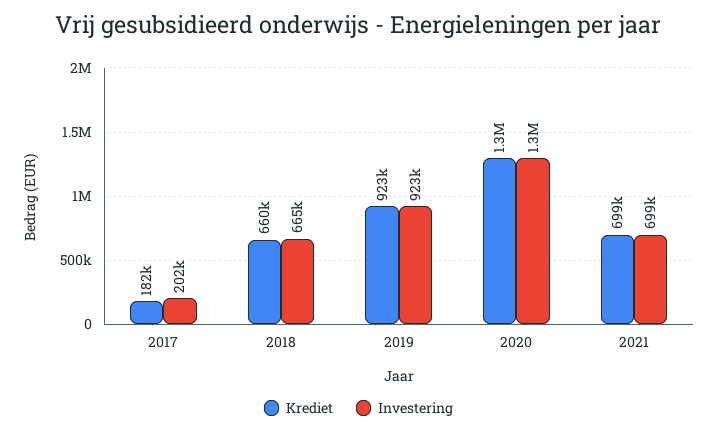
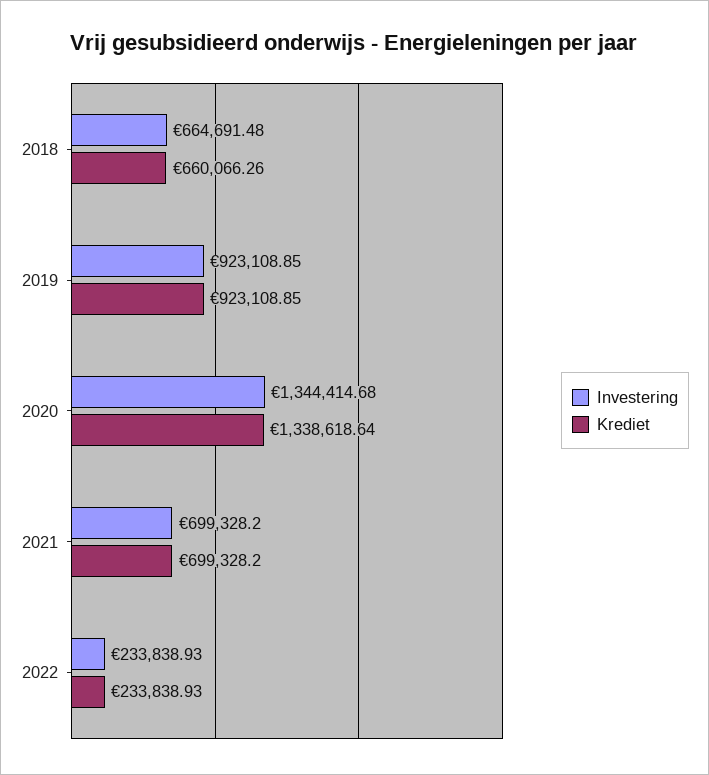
Krediet, 2017: 182000 -> none
Investering, 2017: 202000 -> none
Investering, 2022: none -> 233838.93
Krediet, 2022: none -> 233838.93

